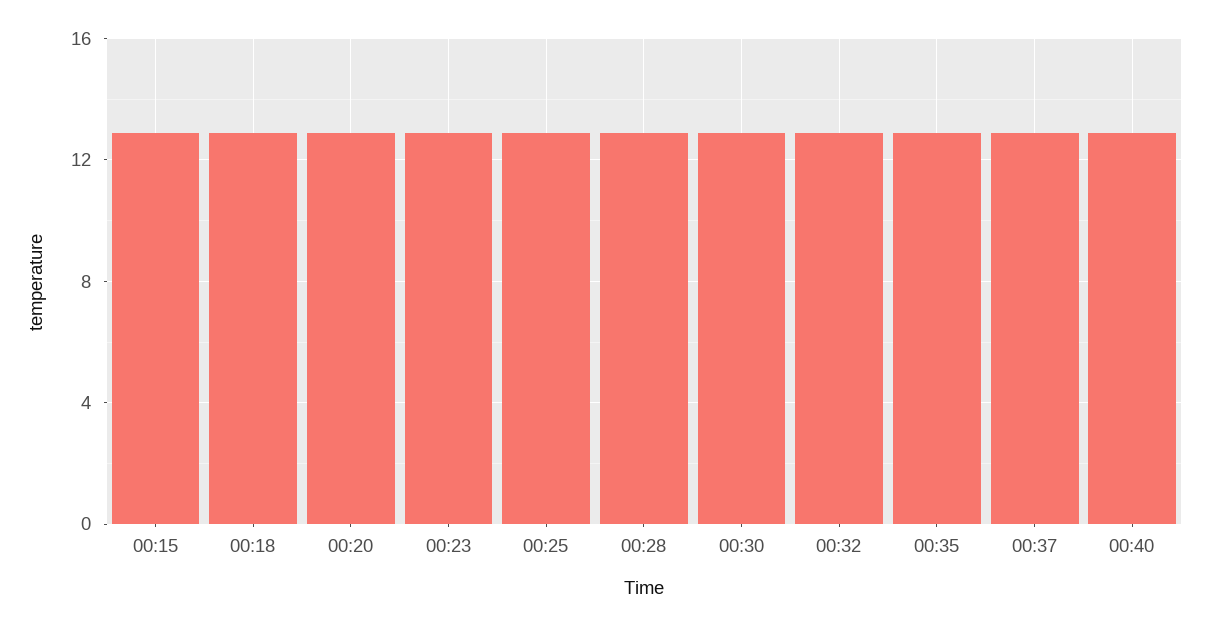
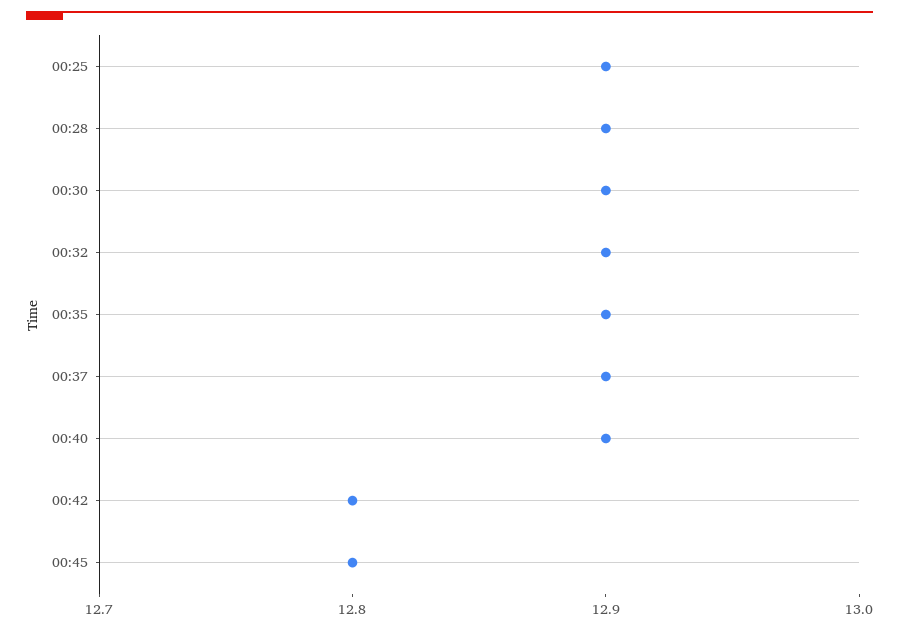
00:15: 13 -> none
00:18: 13 -> none
00:20: 13 -> none
00:23: 13 -> none
00:42: none -> 12.8
00:45: none -> 12.8

